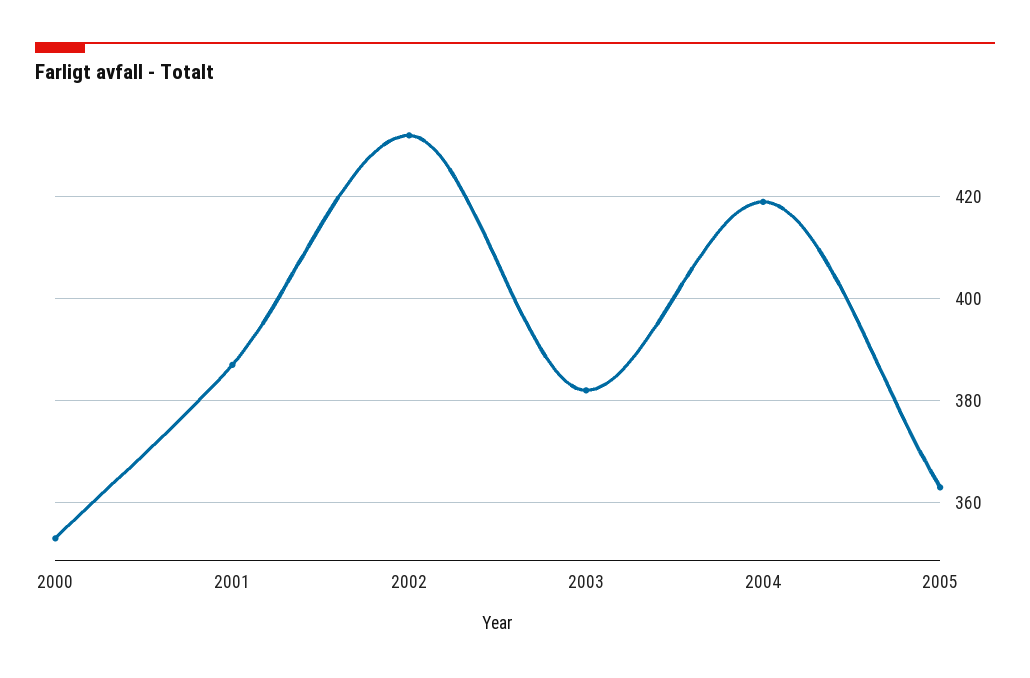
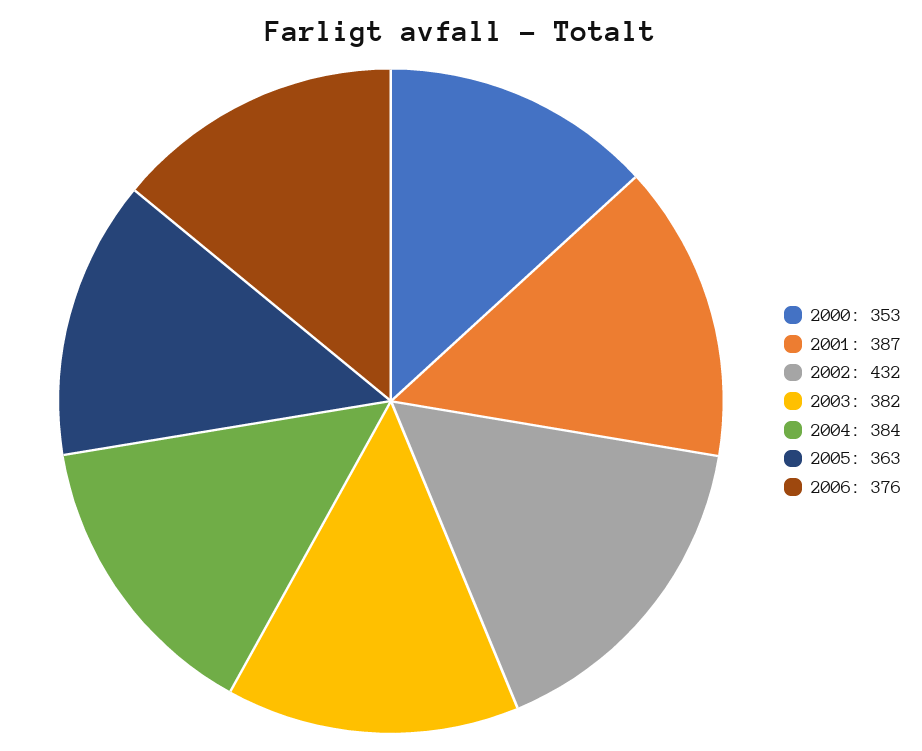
2004: 420 -> 384
2006: none -> 376

